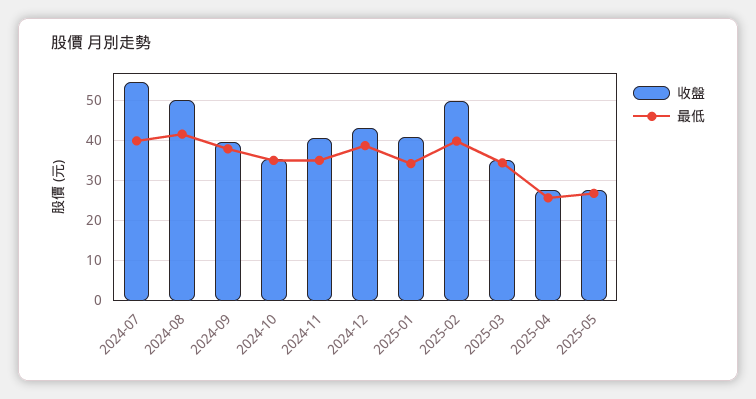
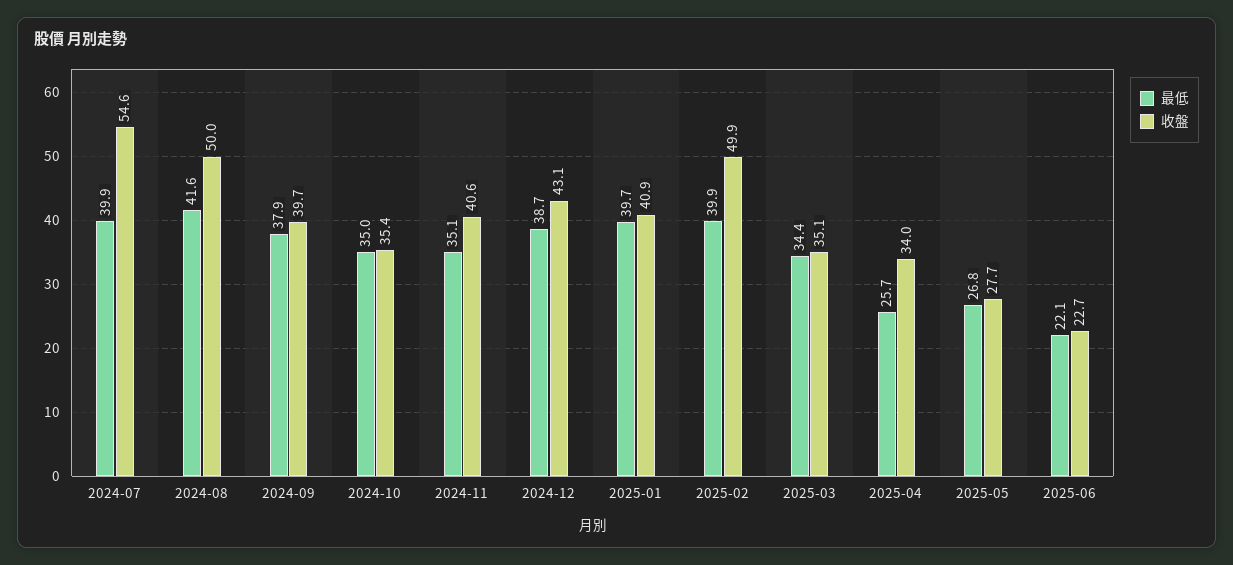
最低, 2025-01: 34 -> 39.7
收盤, 2025-04: 28 -> 34
最低, 2025-06: none -> 22.1
收盤, 2025-06: none -> 22.7

